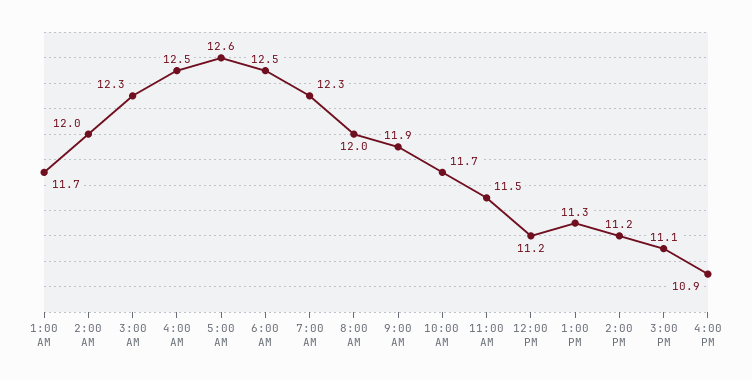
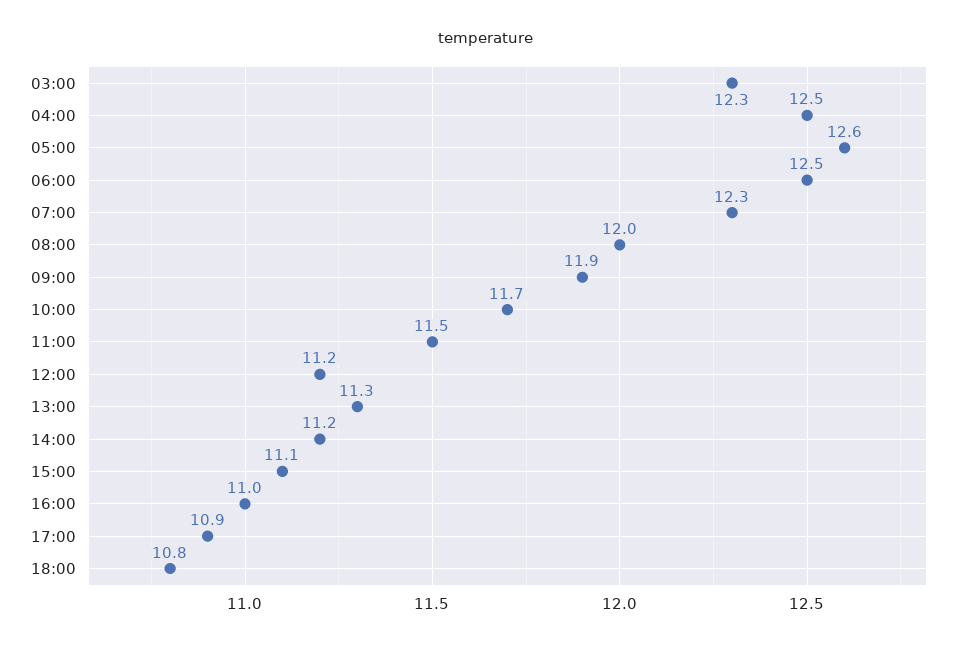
1:00 AM: 11.7 -> none
2:00 AM: 12 -> none
4:00 PM: 10.9 -> 11
17:00: none -> 10.9
18:00: none -> 10.8

